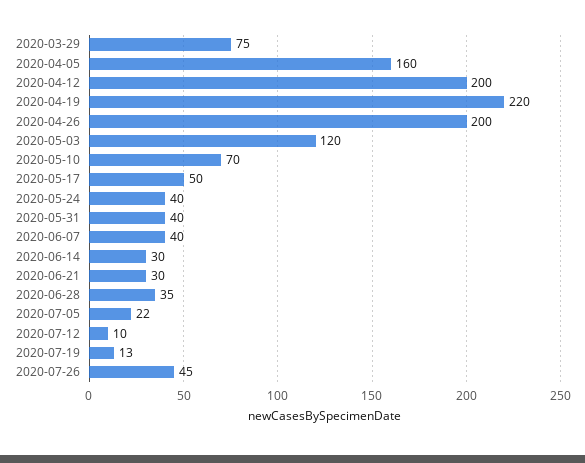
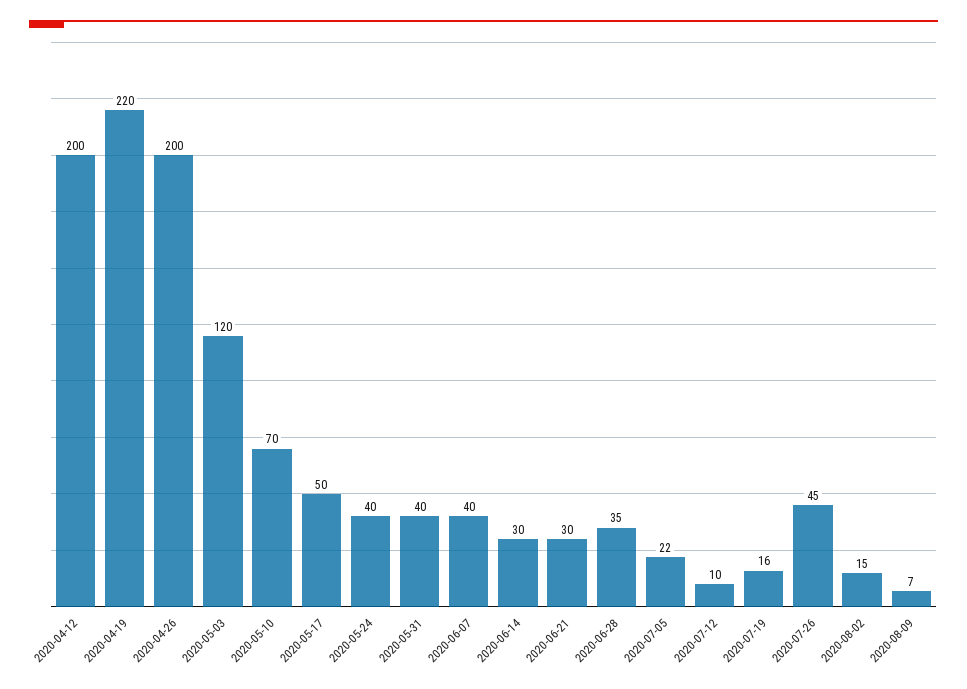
2020-03-29: 75 -> none
2020-04-05: 160 -> none
2020-07-19: 13 -> 16
2020-08-02: none -> 15
2020-08-09: none -> 7

